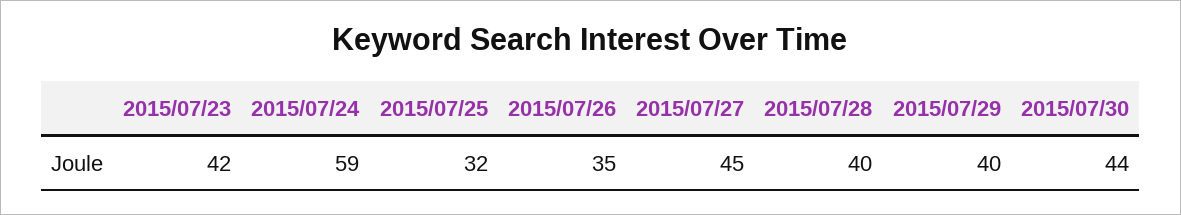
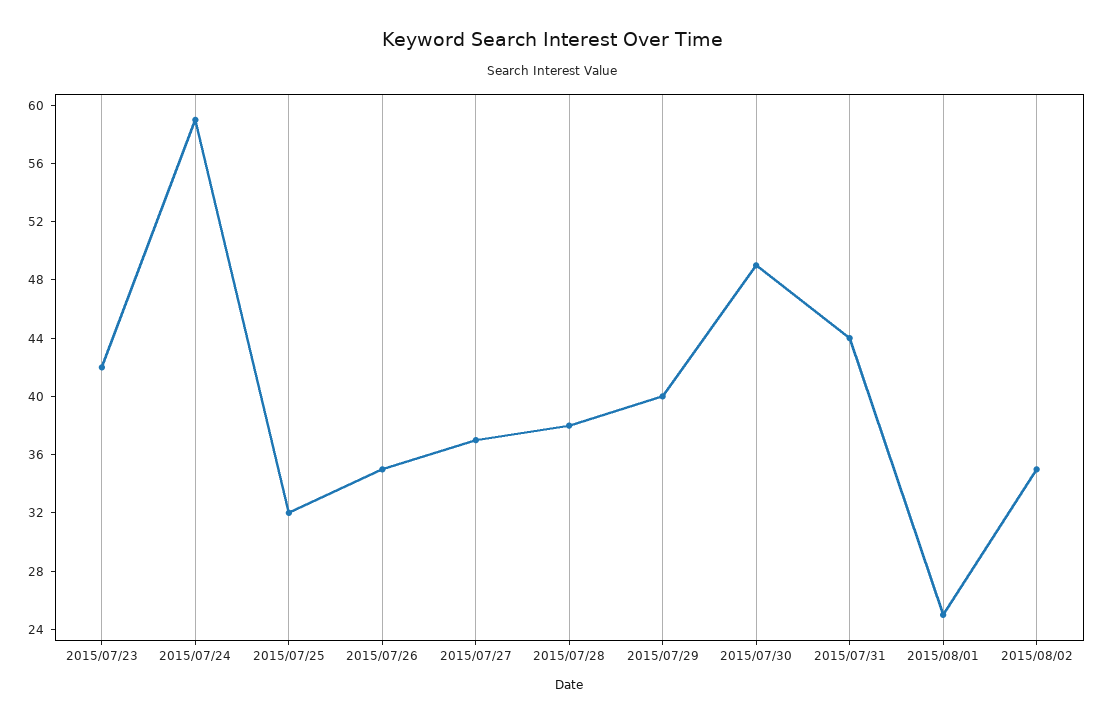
2015/07/27: 45 -> 37
2015/07/28: 40 -> 38
2015/07/30: 44 -> 49
2015/07/31: none -> 44
2015/08/01: none -> 25
2015/08/02: none -> 35

